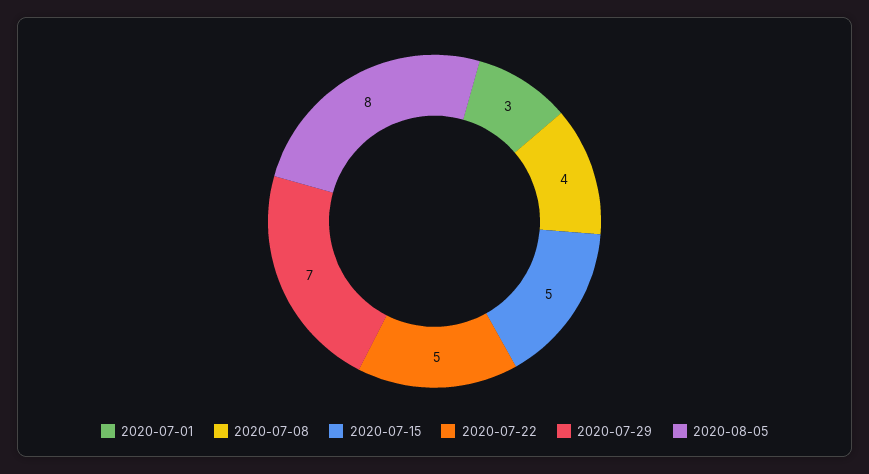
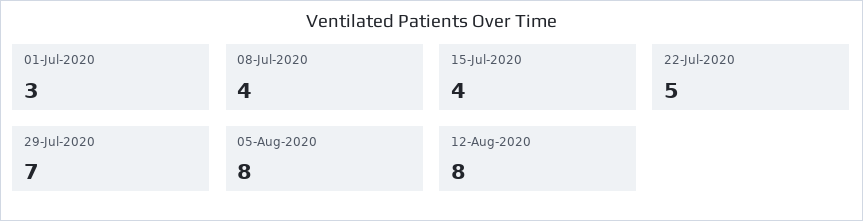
2020-07-15: 5 -> 4
12-Aug-2020: none -> 8

